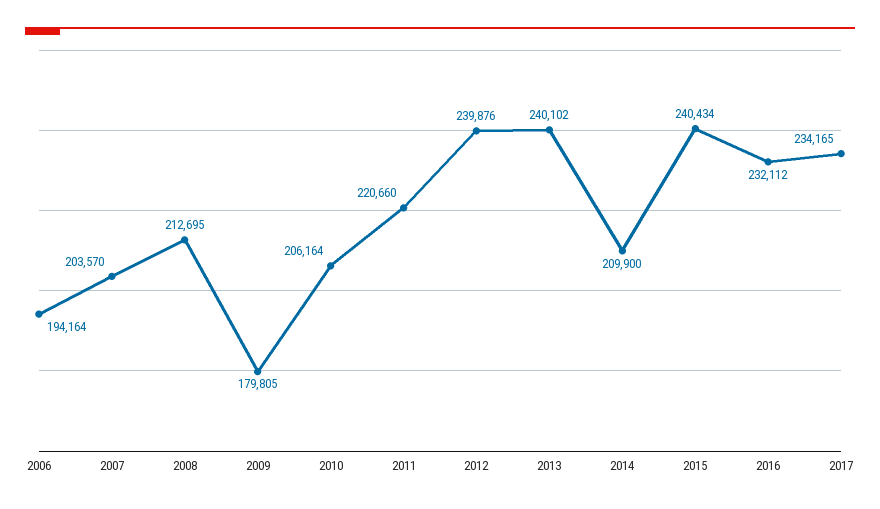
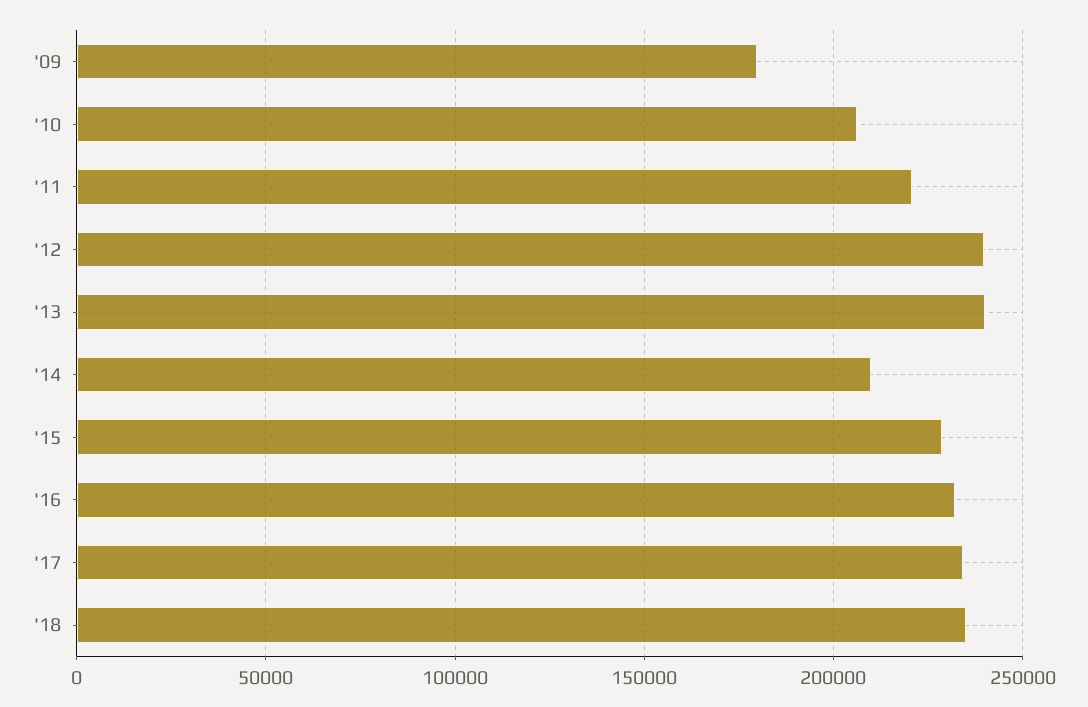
2006: 194164 -> none
2007: 203570 -> none
2008: 212695 -> none
2015: 240434 -> 230000
'18: none -> 235000

